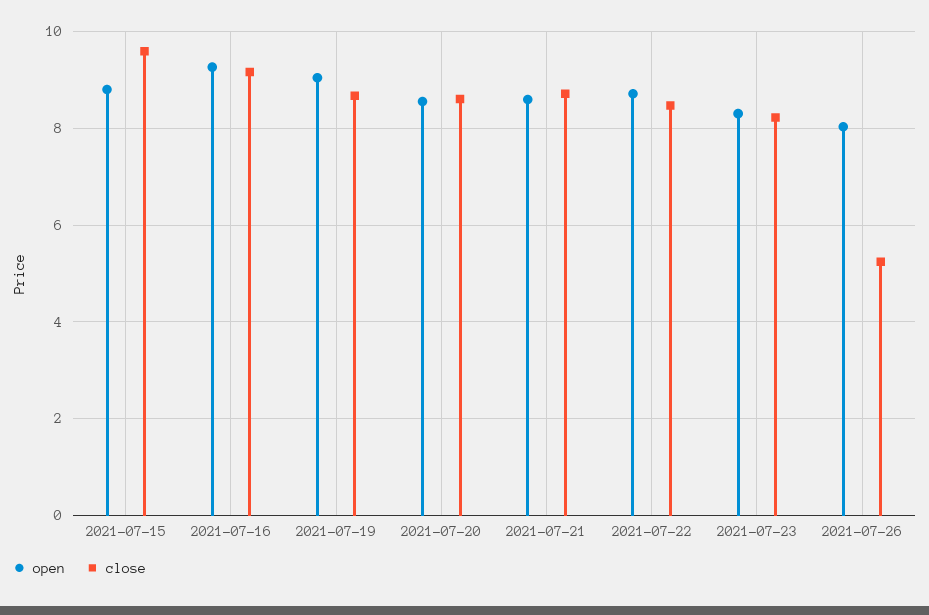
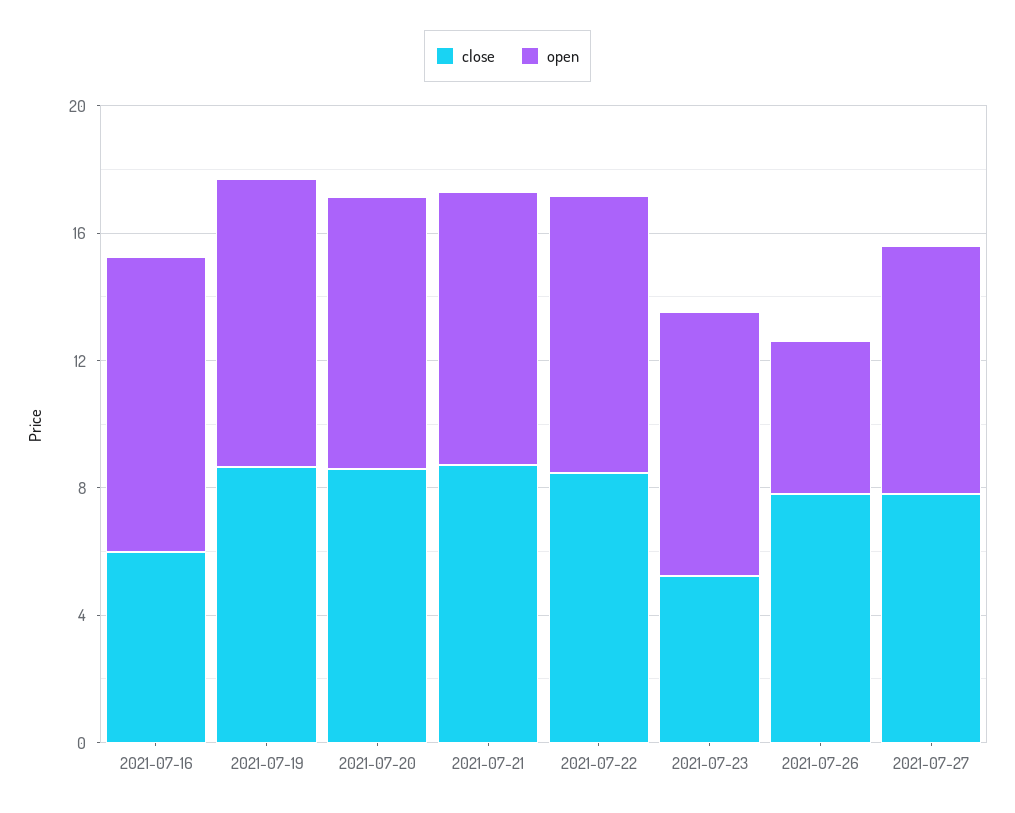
open, 2021-07-15: 8.8 -> none
close, 2021-07-15: 9.6 -> none
close, 2021-07-16: 9.2 -> 6
close, 2021-07-23: 8.2 -> 5
open, 2021-07-26: 8 -> 5
close, 2021-07-26: 5.2 -> 8
close, 2021-07-27: none -> 8
open, 2021-07-27: none -> 8

